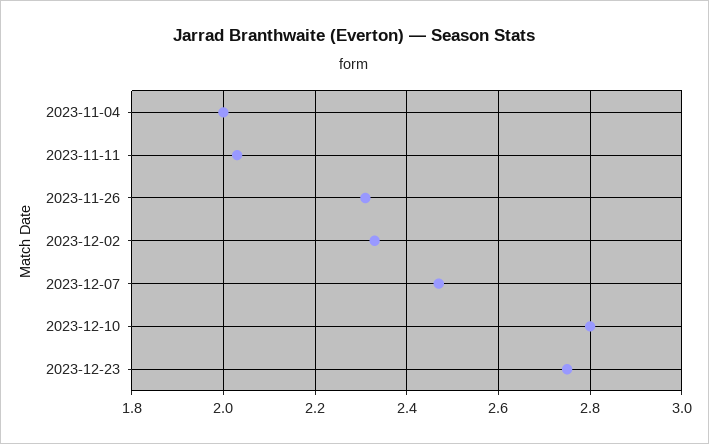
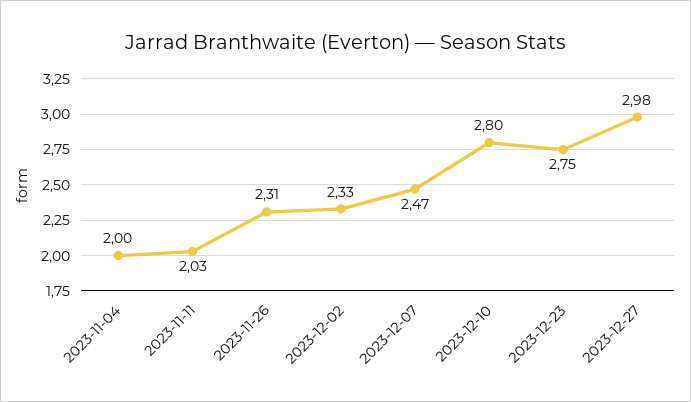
2023-12-27: none -> 2.98

